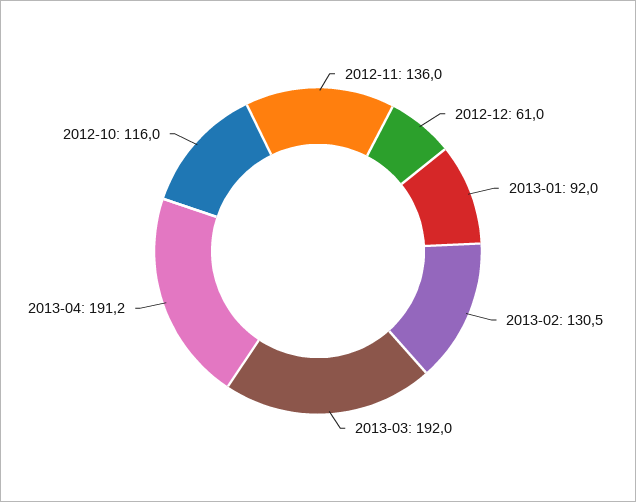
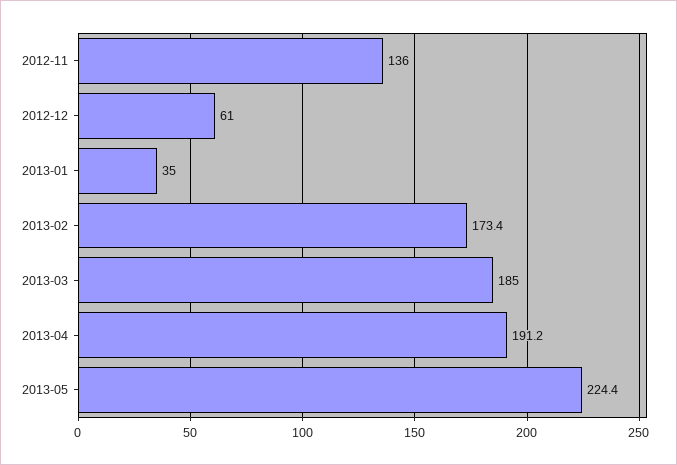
2013-01: 92 -> 35
2013-02: 130.5 -> 173.4
2013-03: 192 -> 185
2012-10: 116 -> none
2013-05: none -> 224.4

